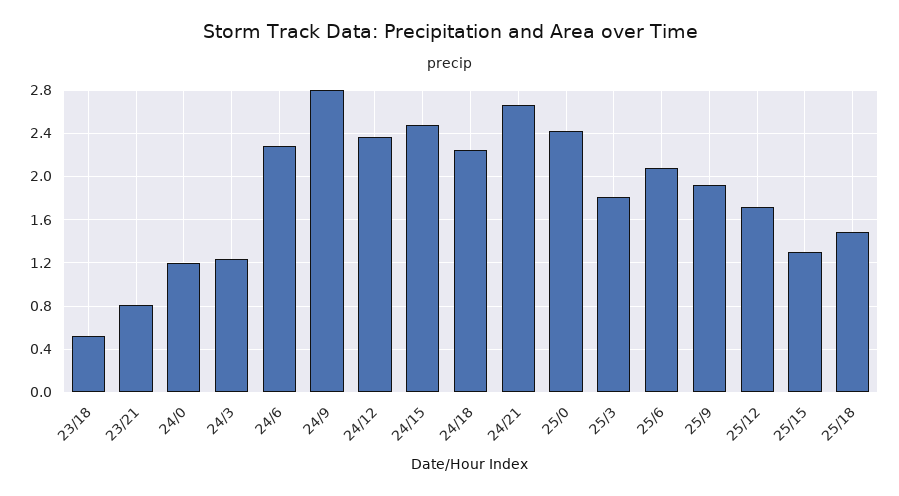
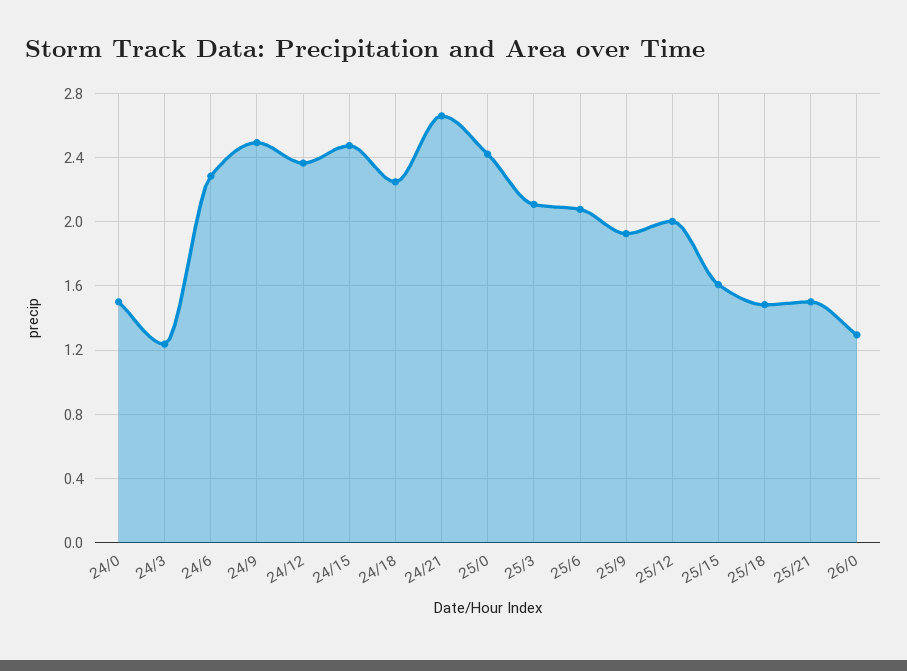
23/18: 0.5 -> none
23/21: 0.8 -> none
24/0: 1.2 -> 1.5
24/9: 2.8 -> 2.5
25/3: 1.8 -> 2.1
25/12: 1.7 -> 2
25/15: 1.3 -> 1.6
25/21: none -> 1.5
26/0: none -> 1.3

